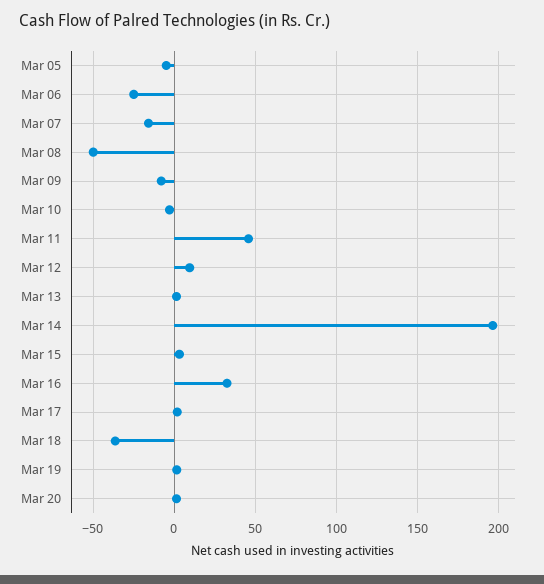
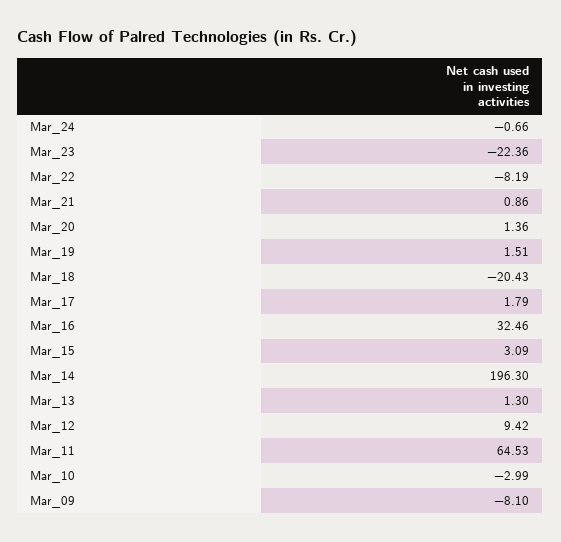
Mar 05: -5 -> none
Mar 06: -25 -> none
Mar 07: -15 -> none
Mar 08: -50 -> none
Mar 11: 45 -> 64.53
Mar 18: -35 -> -20.43
Mar_24: none -> -0.66
Mar_23: none -> -22.36
Mar_22: none -> -8.19
Mar_21: none -> 0.86

